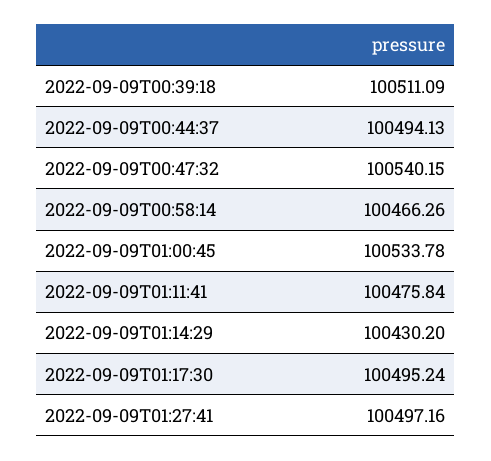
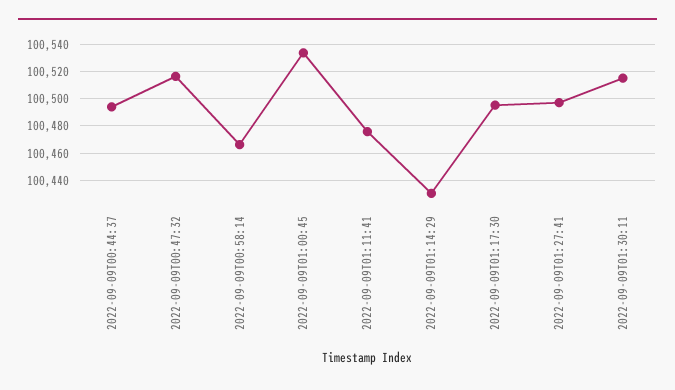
2022-09-09T00:39:18: 100511.09 -> none
2022-09-09T00:47:32: 100540.15 -> 100515
2022-09-09T01:30:11: none -> 100515

